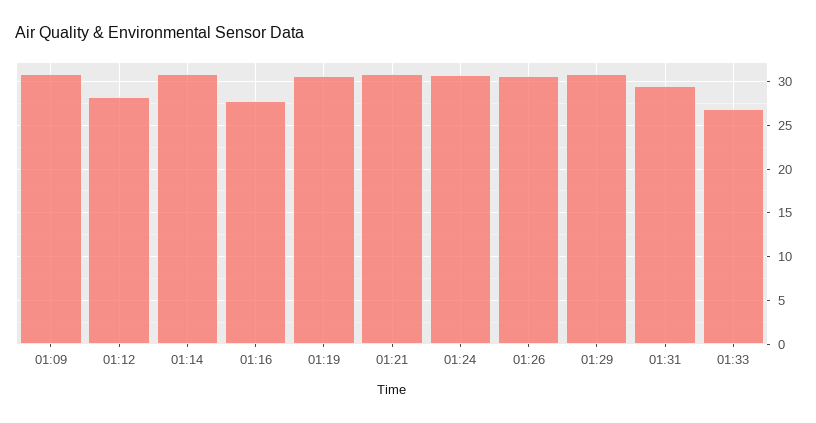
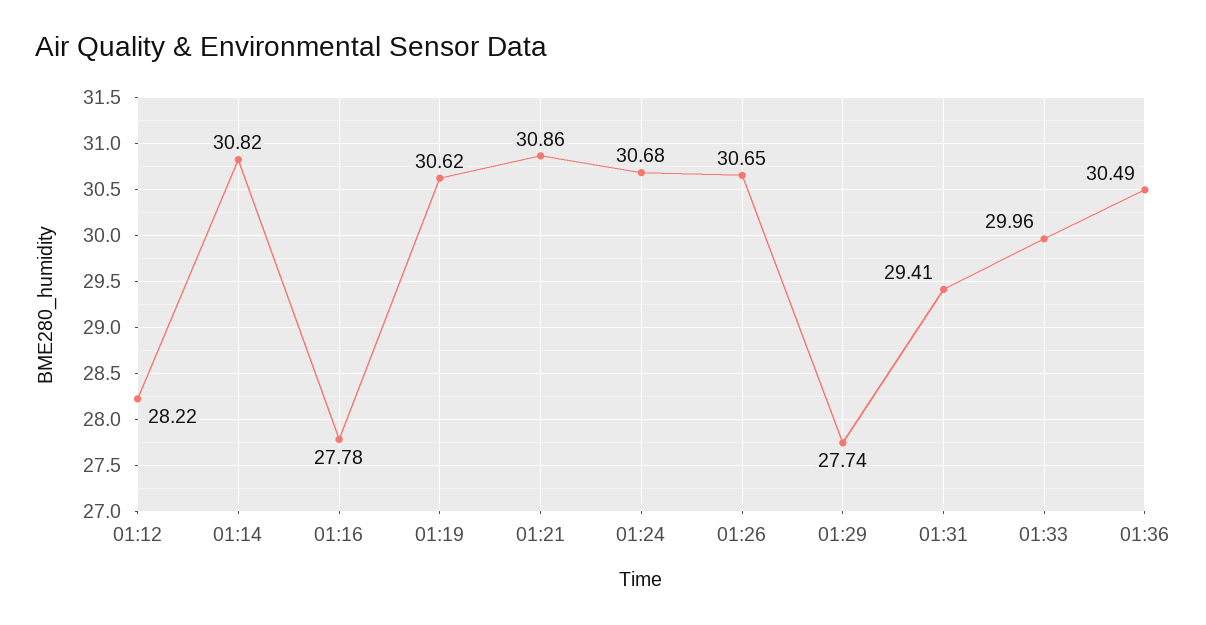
01:09: 31 -> none
01:29: 31 -> 27.74
01:33: 27 -> 29.96
01:36: none -> 30.49

